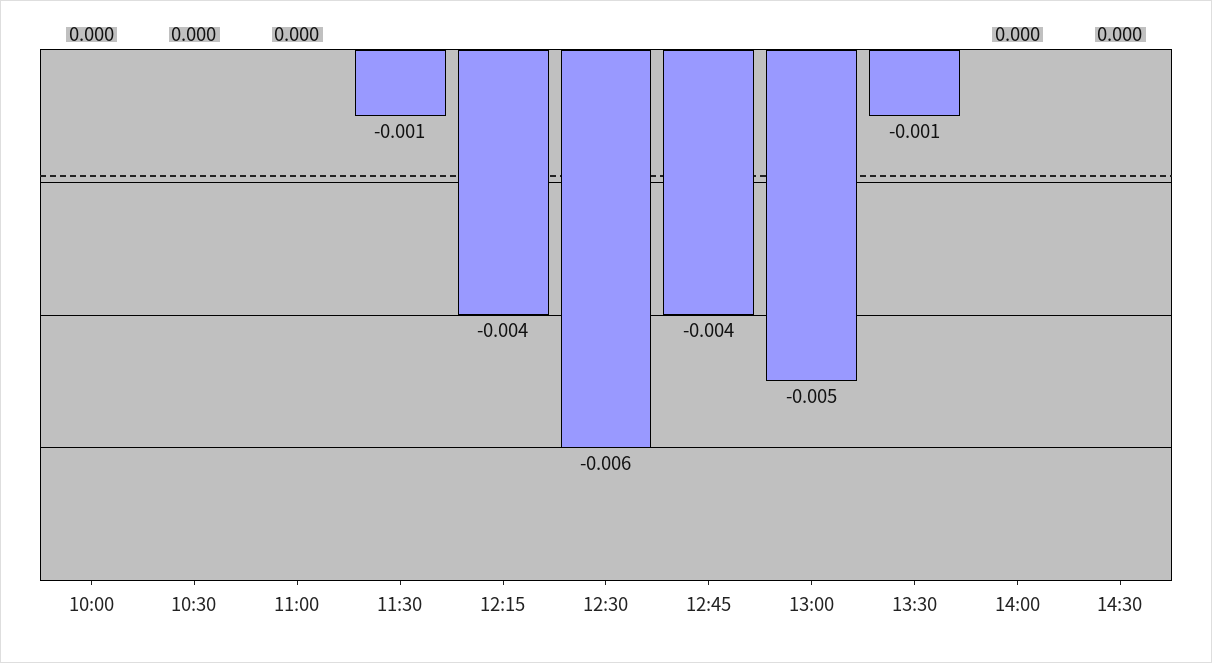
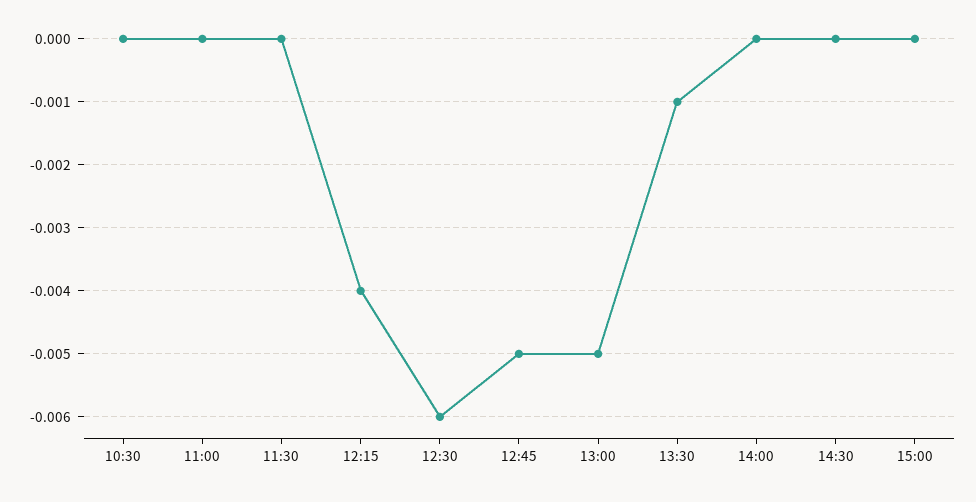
10:00: 0 -> none
11:30: -0.001 -> 0
12:45: -0.004 -> -0.005
15:00: none -> 0

